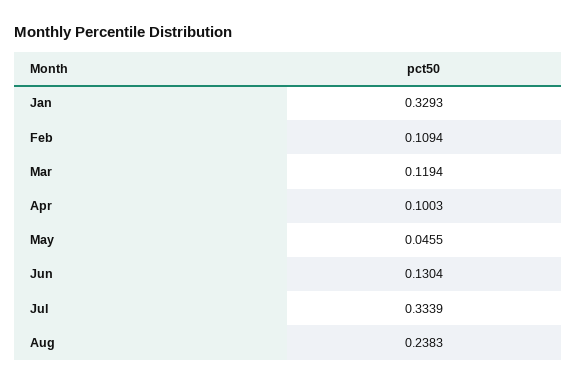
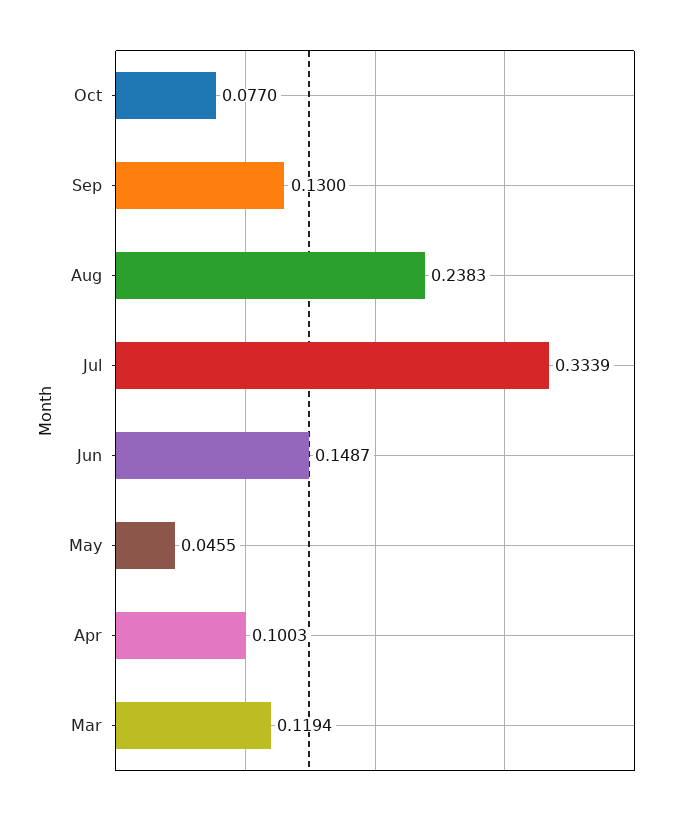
Jan: 0.3293 -> none
Feb: 0.1094 -> none
Jun: 0.1304 -> 0.1487
Oct: none -> 0.077
Sep: none -> 0.13

